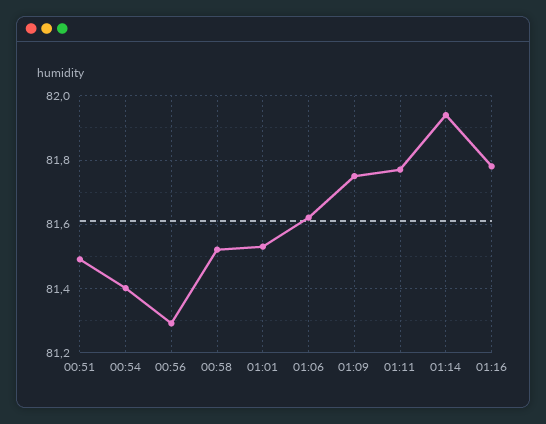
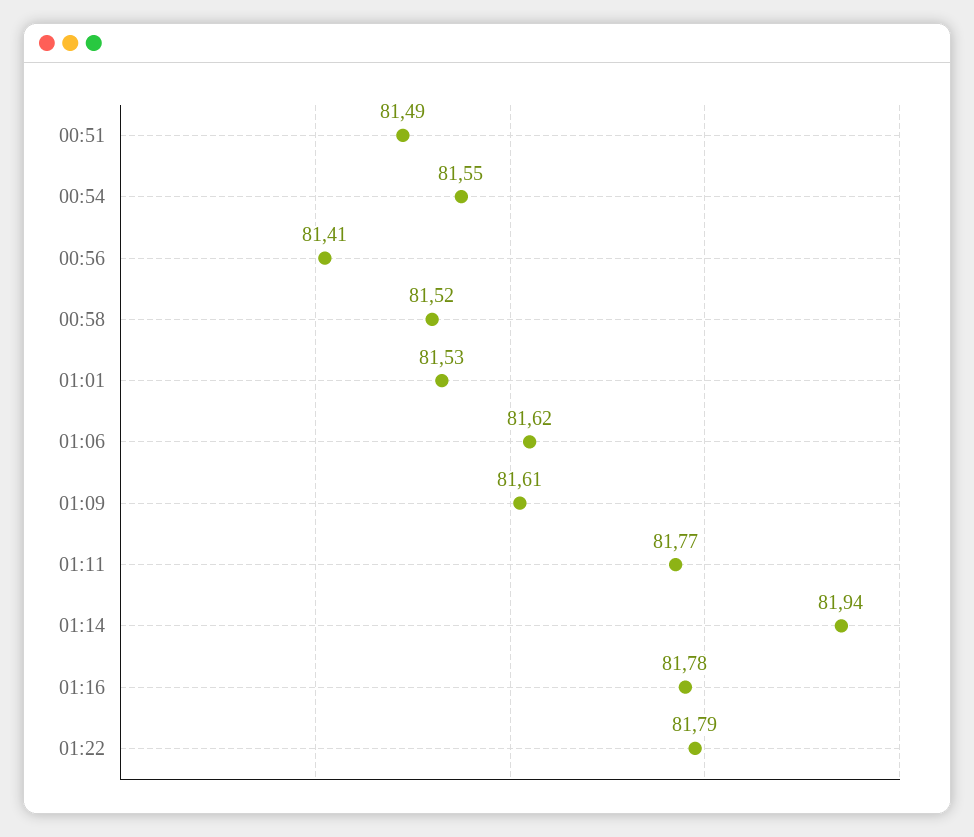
00:54: 81.4 -> 81.55
00:56: 81.3 -> 81.41
01:09: 81.75 -> 81.61
01:22: none -> 81.79

